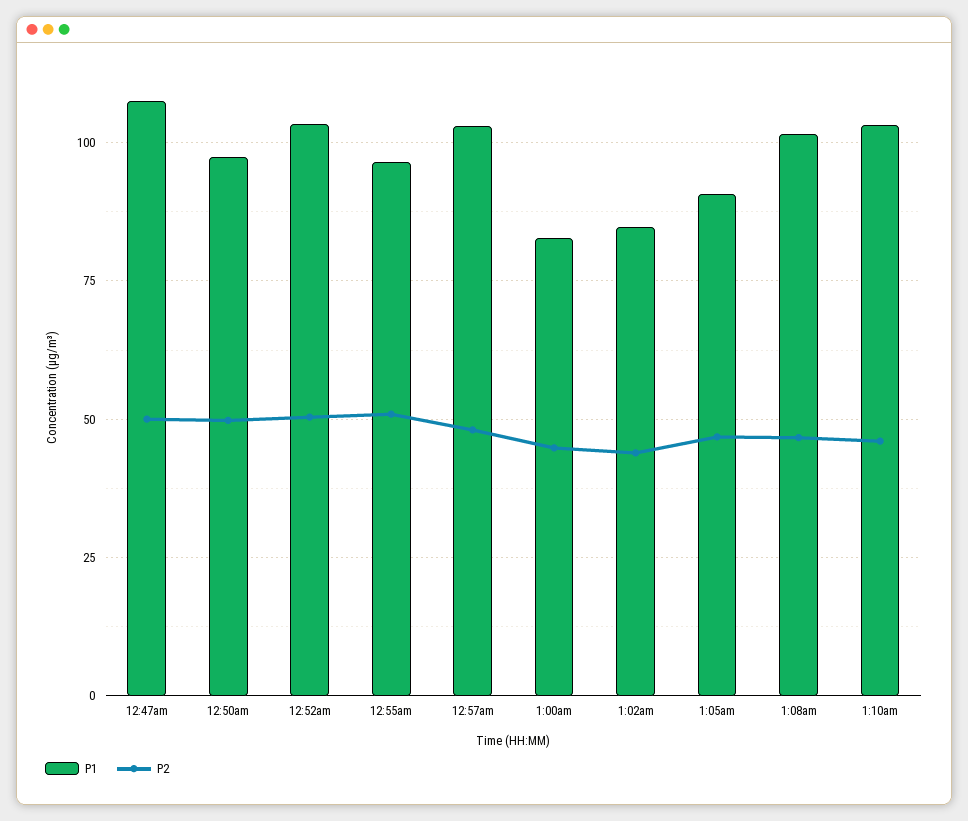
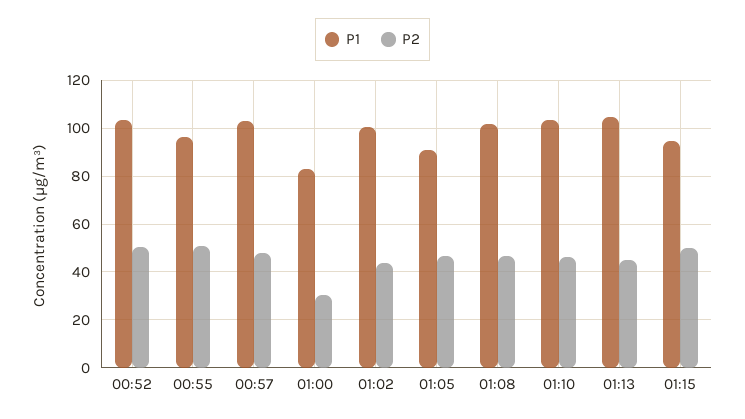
P1, 12:47am: 107.5 -> none
P2, 12:47am: 50 -> none
P1, 12:50am: 97.5 -> none
P2, 12:50am: 50 -> none
P2, 1:00am: 45 -> 30
P1, 1:02am: 85 -> 100
P1, 01:13: none -> 105
P2, 01:13: none -> 45
P1, 01:15: none -> 95
P2, 01:15: none -> 50

